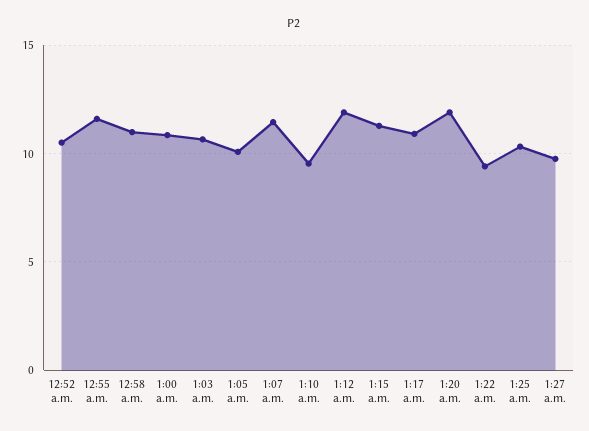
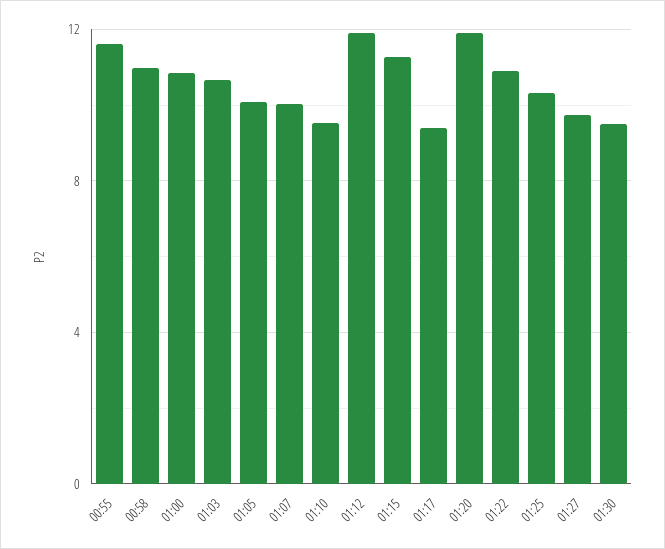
12:52 a.m.: 10.5 -> none
1:07 a.m.: 11.5 -> 10
1:17 a.m.: 11 -> 9.5
1:22 a.m.: 9.5 -> 11
01:30: none -> 9.5

